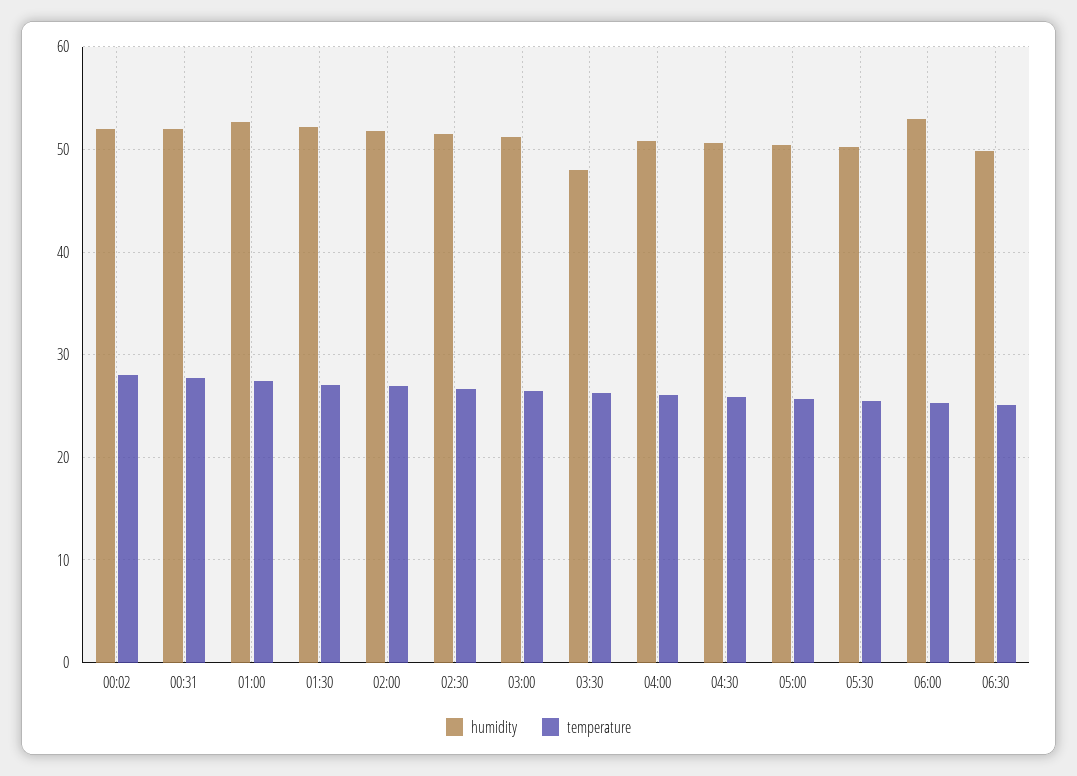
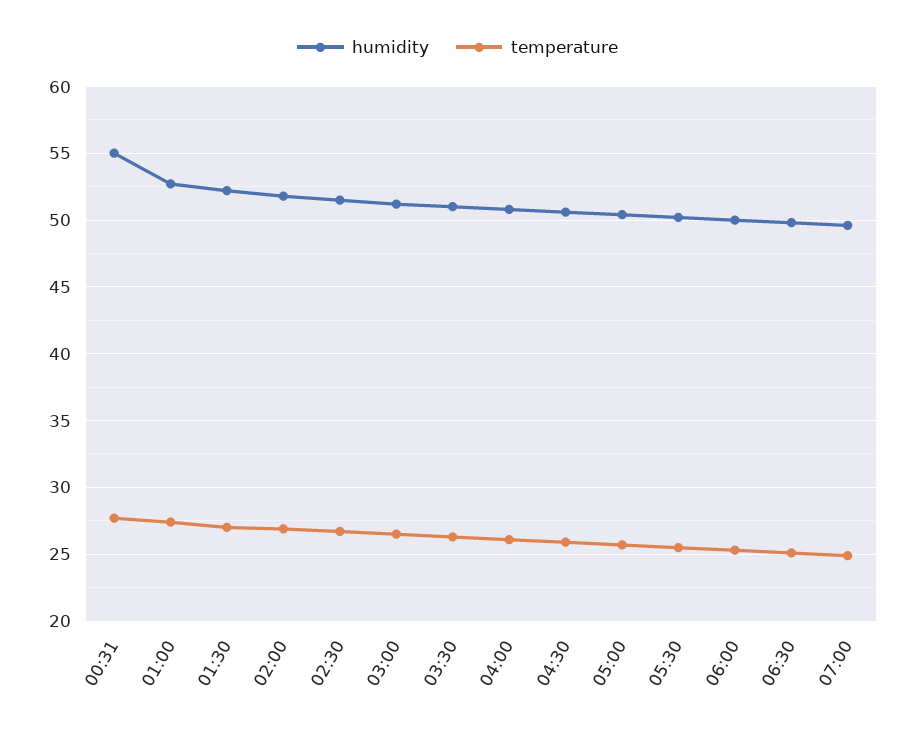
humidity, 00:02: 52 -> none
temperature, 00:02: 28 -> none
humidity, 00:31: 52 -> 55
humidity, 03:30: 48 -> 51
humidity, 06:00: 53 -> 50
humidity, 07:00: none -> 49.5
temperature, 07:00: none -> 25

